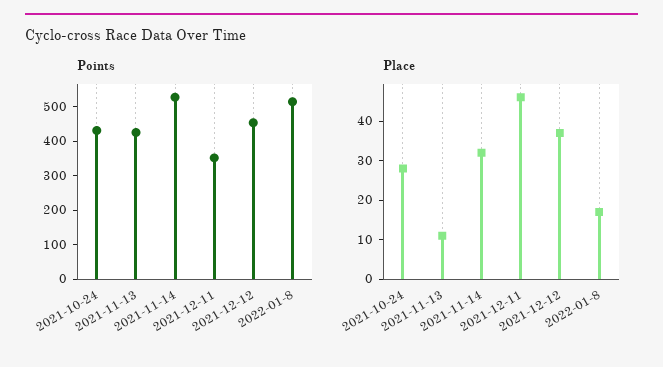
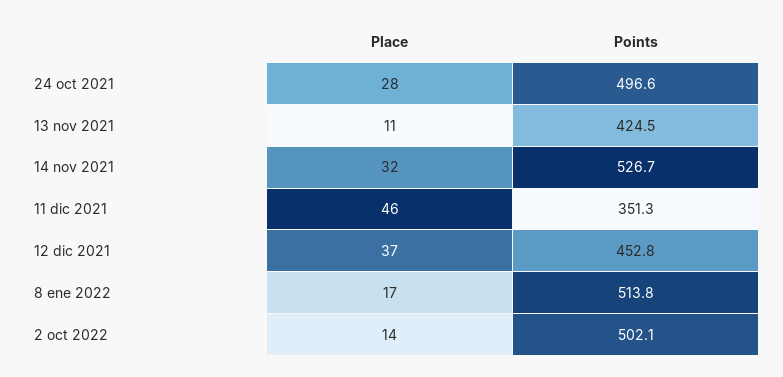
Points, 2021-10-24: 425 -> 496.6
Place, 2 oct 2022: none -> 14
Points, 2 oct 2022: none -> 502.1

